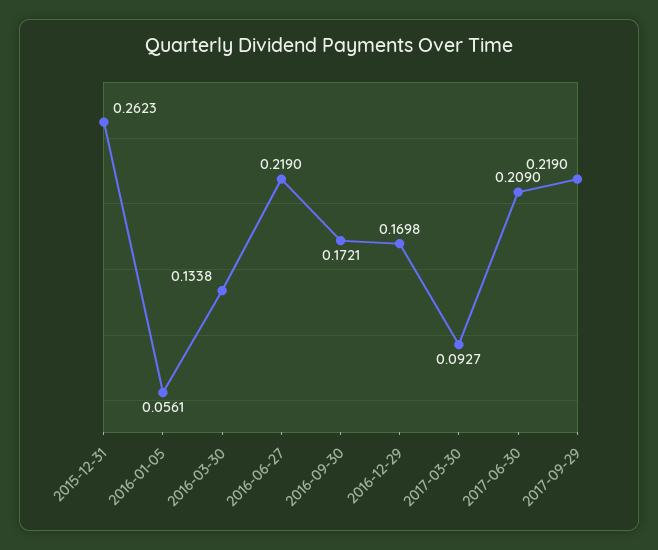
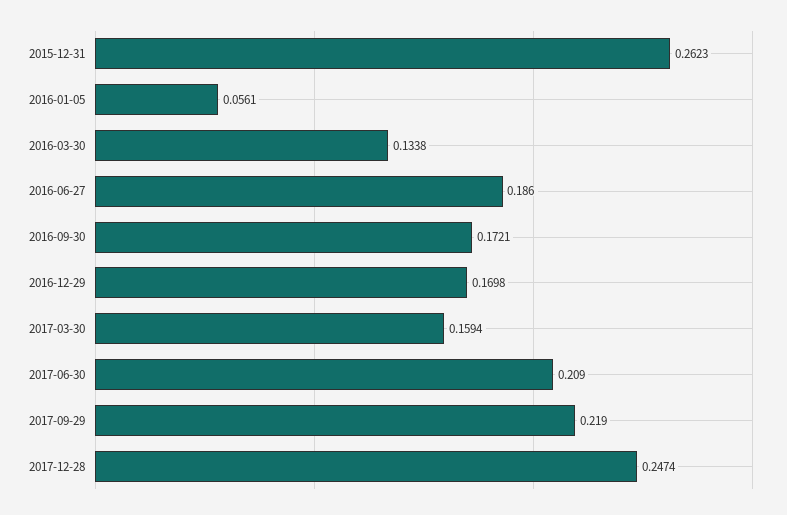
2016-06-27: 0.219 -> 0.186
2017-03-30: 0.0927 -> 0.1594
2017-12-28: none -> 0.2474

